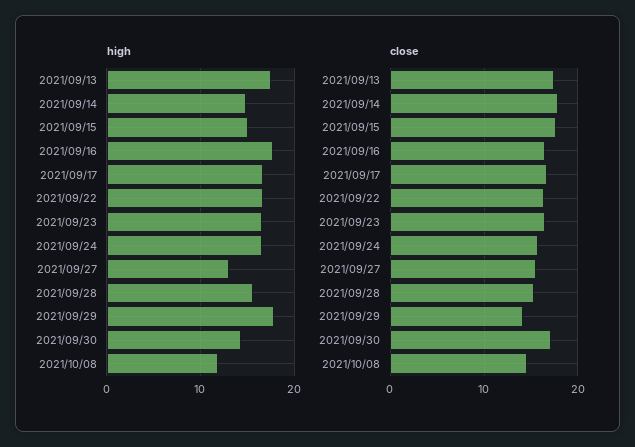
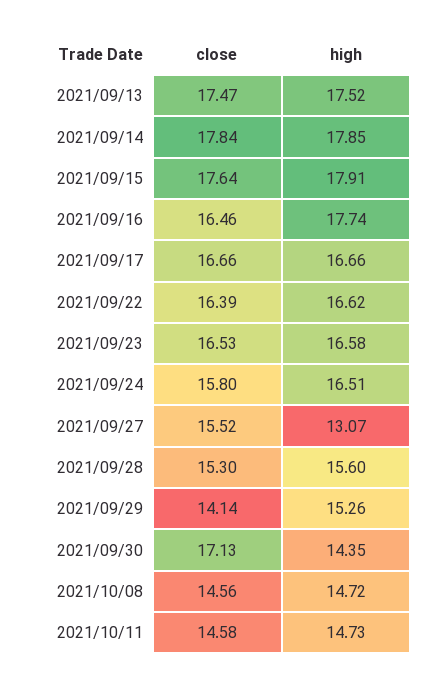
high, 2021/09/14: 15 -> 17.85
high, 2021/09/15: 15 -> 17.91
high, 2021/09/29: 18 -> 15.26
high, 2021/10/08: 12 -> 14.72
close, 2021/10/11: none -> 14.58
high, 2021/10/11: none -> 14.73

